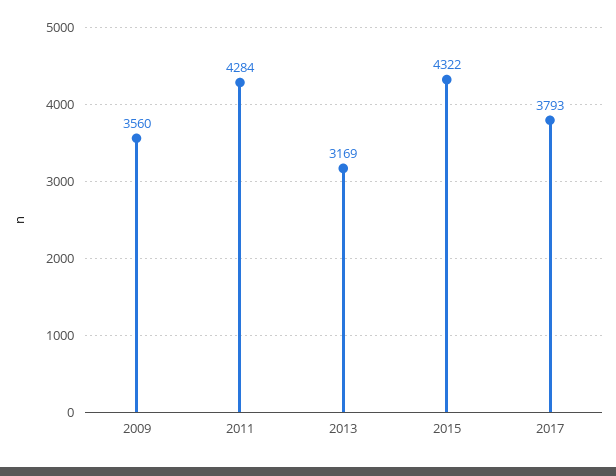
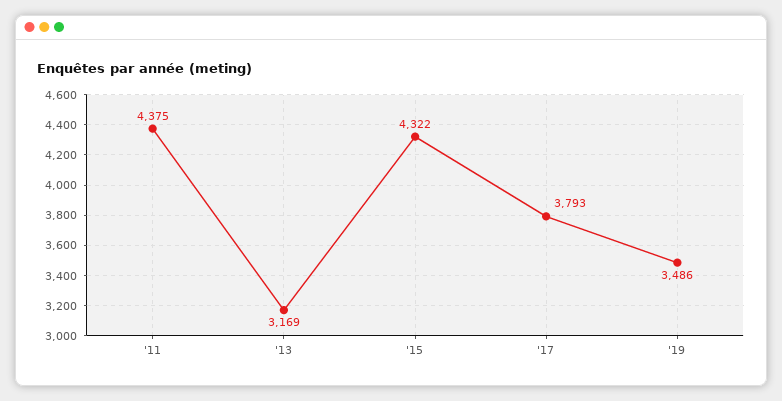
2009: 3560 -> none
2011: 4284 -> 4375
'19: none -> 3486

